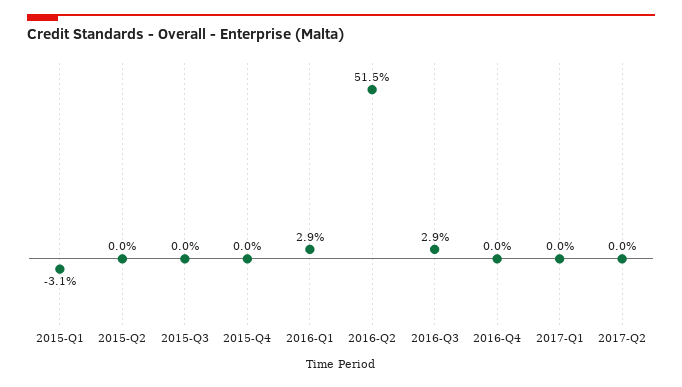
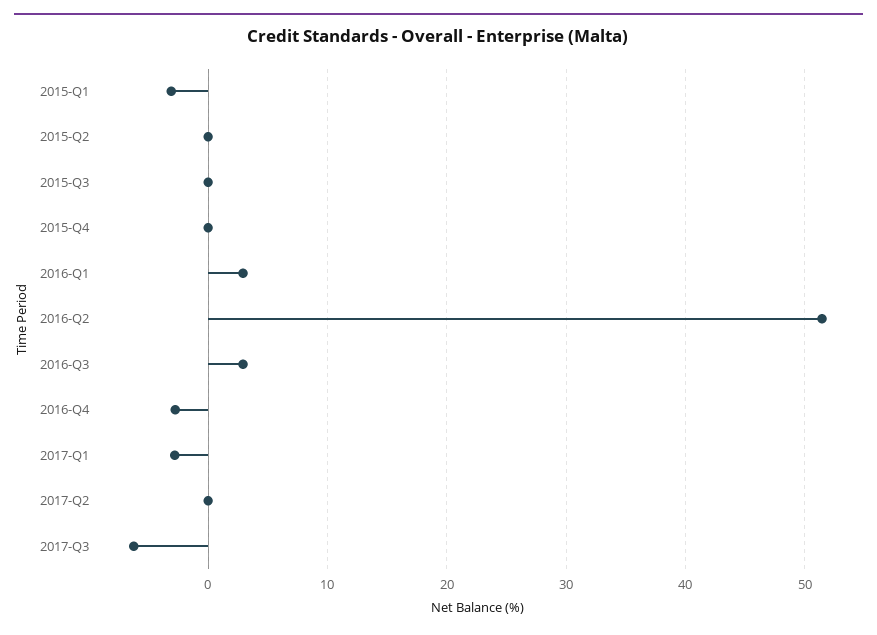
2016-Q4: 0 -> -3
2017-Q1: 0 -> -3
2017-Q3: none -> -6

